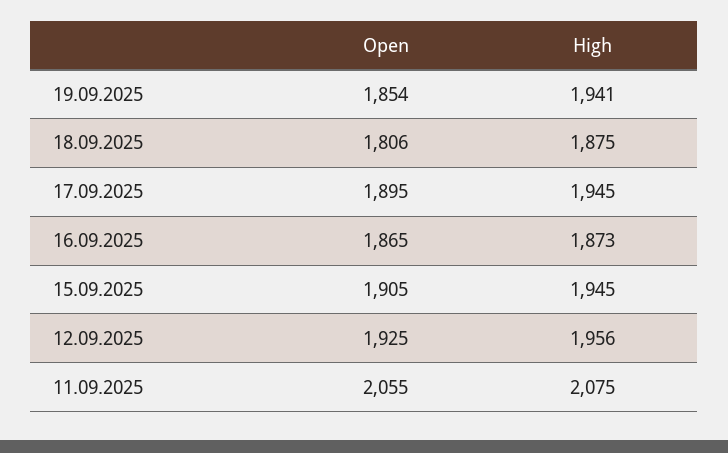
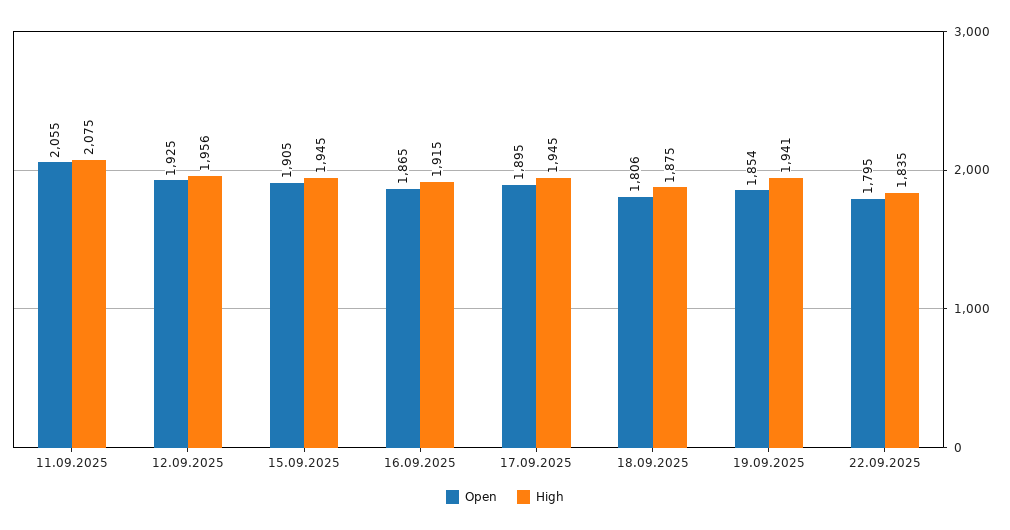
High, 16.09.2025: 1873 -> 1915
Open, 22.09.2025: none -> 1795
High, 22.09.2025: none -> 1835

